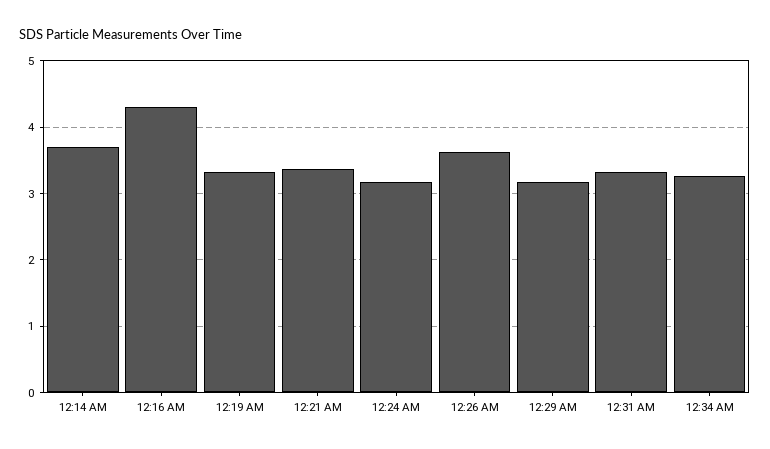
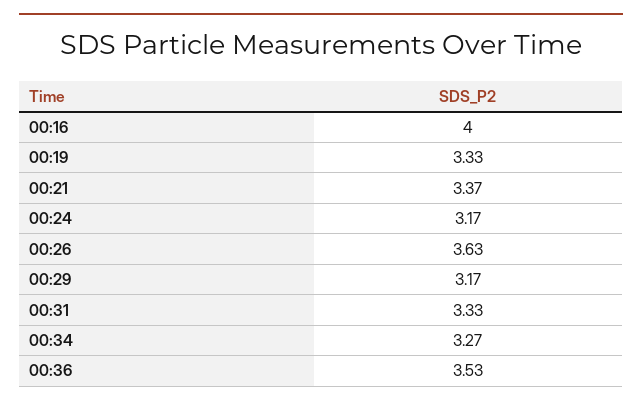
12:14 AM: 3.7 -> none
12:16 AM: 4.3 -> 4
00:36: none -> 3.53

